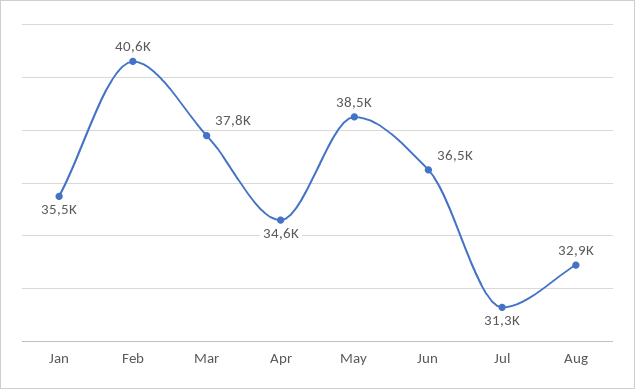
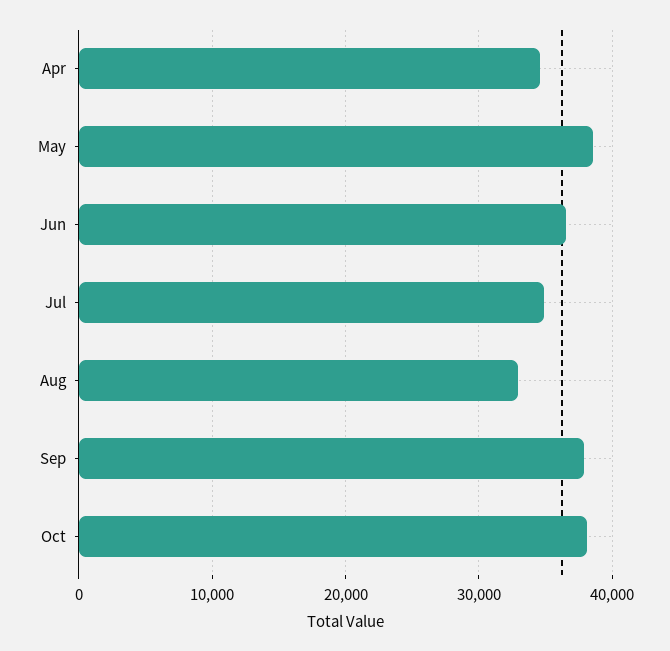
Jan: 35500 -> none
Feb: 40600 -> none
Mar: 37800 -> none
Jul: 31300 -> 35000
Sep: none -> 38000
Oct: none -> 38000

